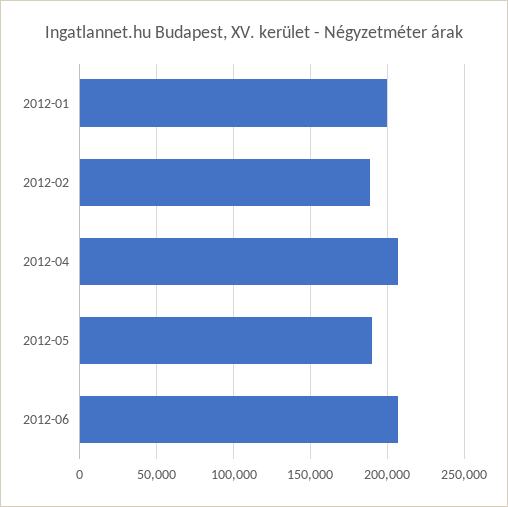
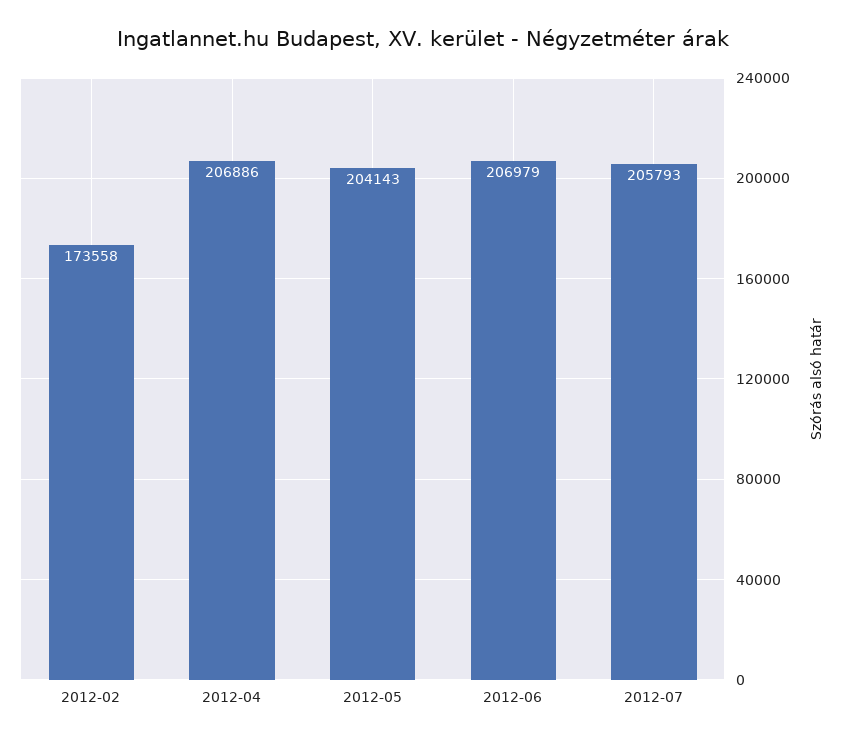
2012-01: 200000 -> none
2012-02: 190000 -> 173558
2012-05: 190000 -> 204143
2012-07: none -> 205793

